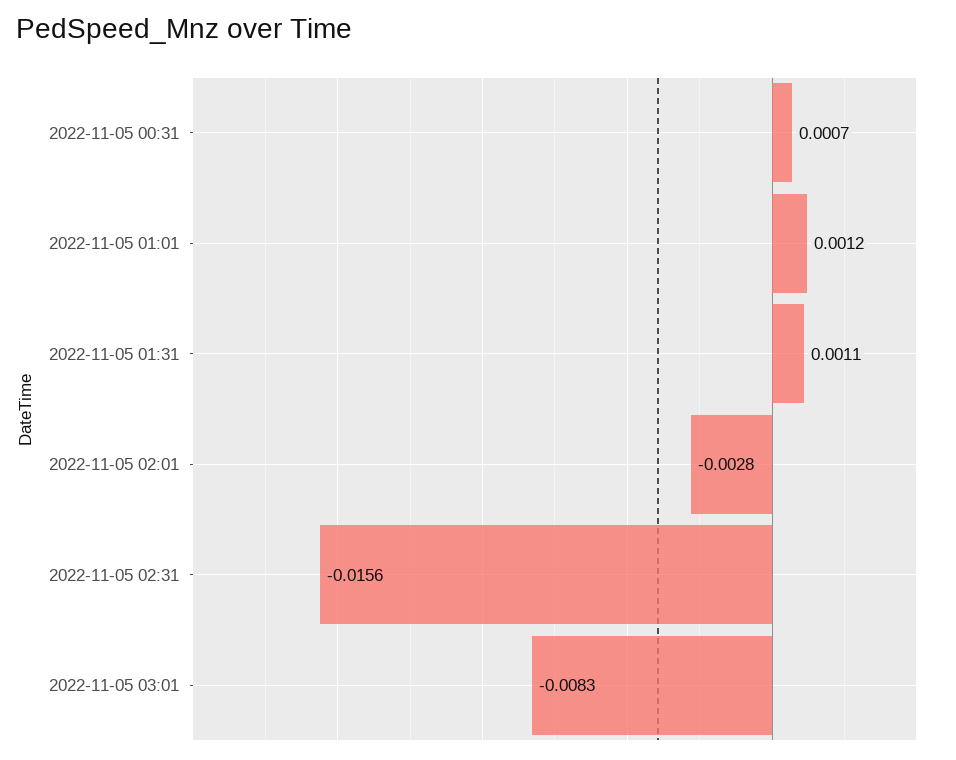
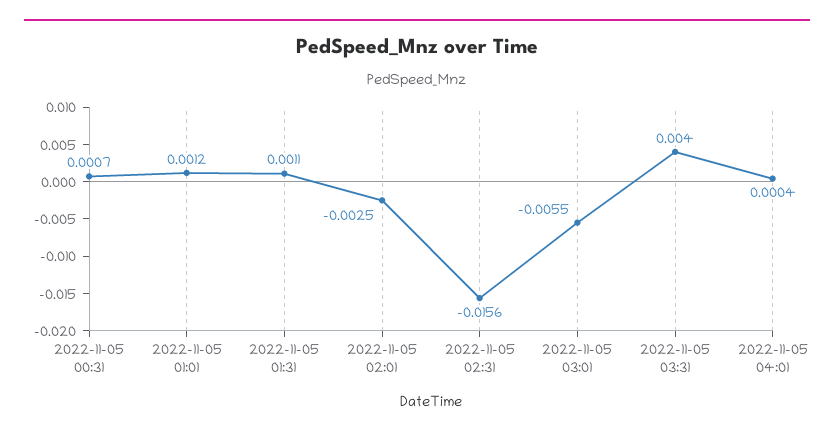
2022-11-05 02:01: -0.0028 -> -0.0025
2022-11-05 03:01: -0.0083 -> -0.0055
2022-11-05 03:31: none -> 0.004
2022-11-05 04:01: none -> 0.0004

